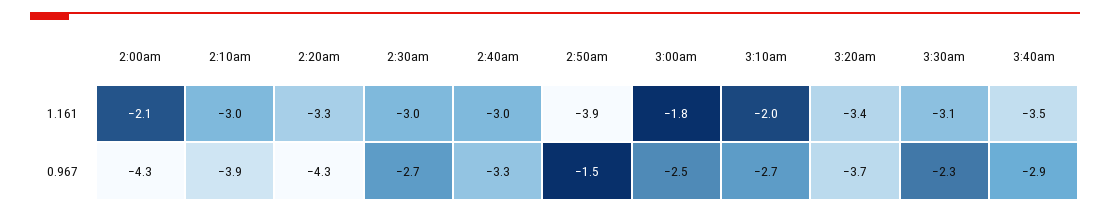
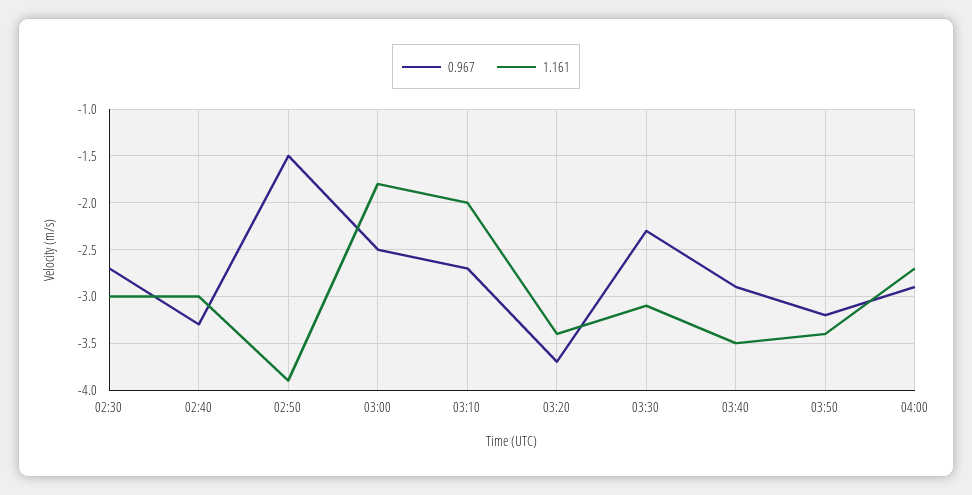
1.161, 2:00am: -2.1 -> none
1.161, 2:10am: -3 -> none
1.161, 2:20am: -3.3 -> none
0.967, 2:00am: -4.3 -> none
0.967, 2:10am: -3.9 -> none
0.967, 2:20am: -4.3 -> none
0.967, 03:50: none -> -3.2
1.161, 03:50: none -> -3.4
0.967, 04:00: none -> -2.9
1.161, 04:00: none -> -2.7

